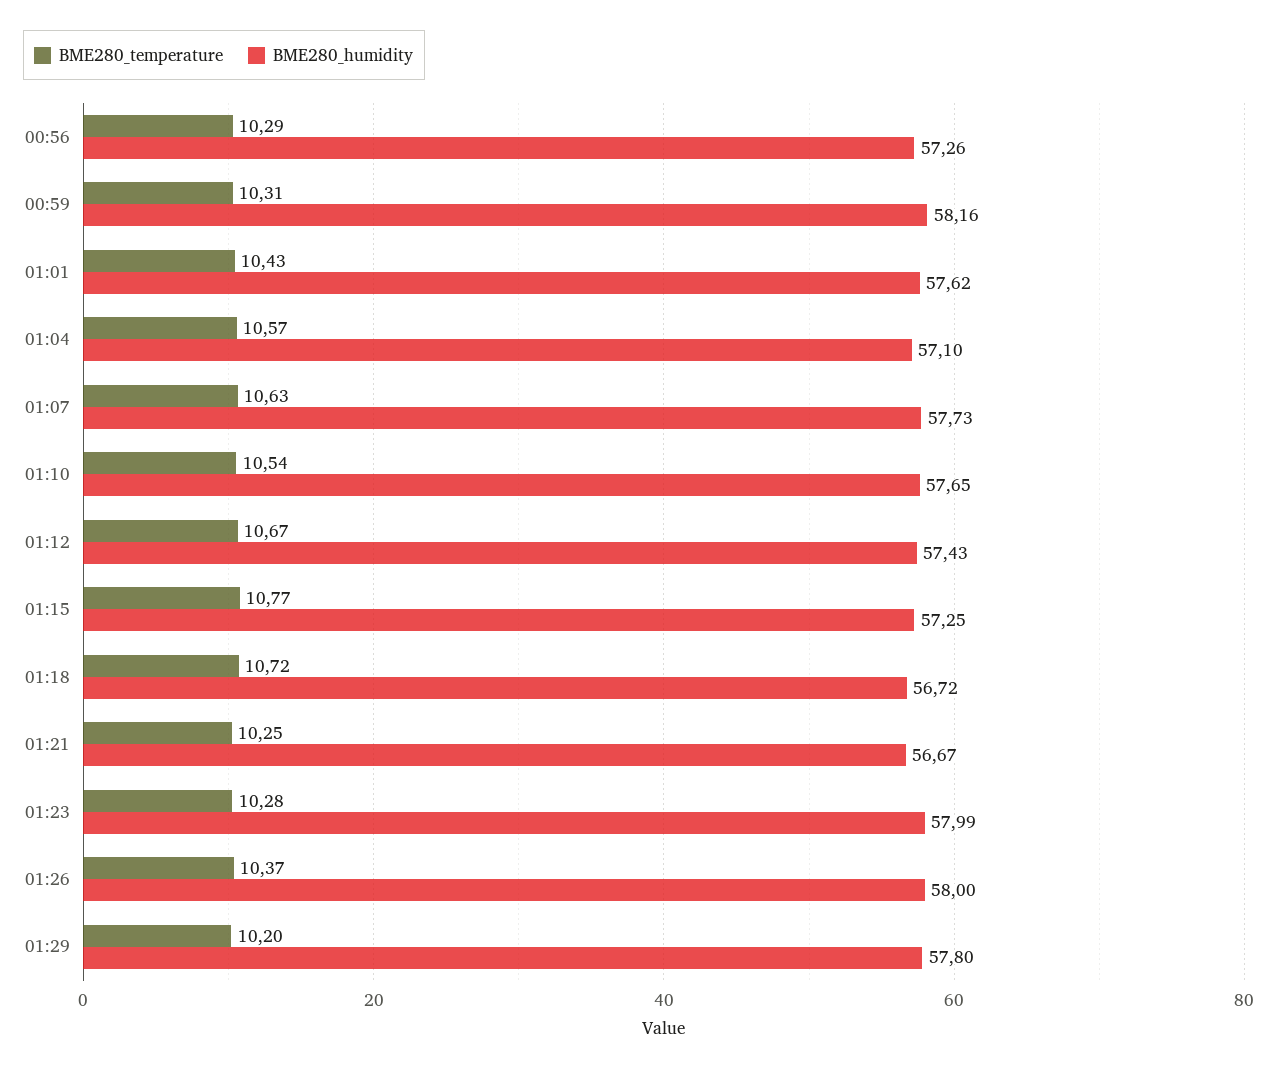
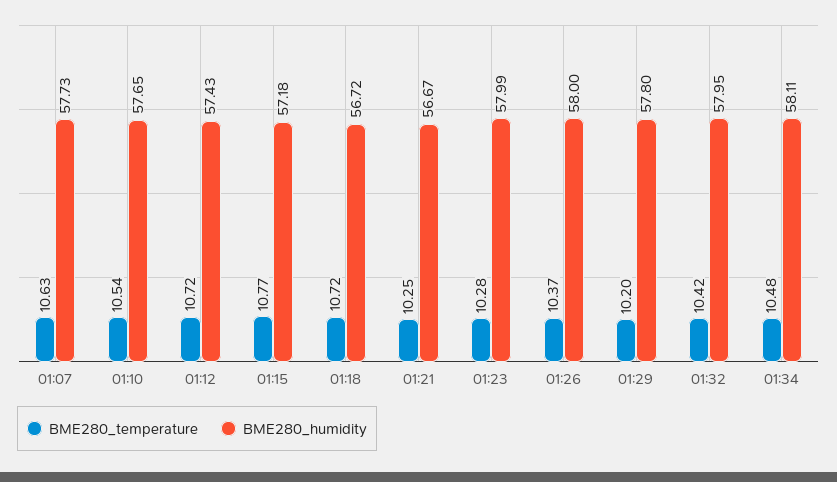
BME280_temperature, 00:56: 10.29 -> none
BME280_humidity, 00:56: 57.26 -> none
BME280_temperature, 00:59: 10.31 -> none
BME280_humidity, 00:59: 58.16 -> none
BME280_temperature, 01:01: 10.43 -> none
BME280_humidity, 01:01: 57.62 -> none
BME280_temperature, 01:04: 10.57 -> none
BME280_humidity, 01:04: 57.1 -> none
BME280_temperature, 01:12: 10.67 -> 10.72
BME280_humidity, 01:15: 57.25 -> 57.18
BME280_temperature, 01:32: none -> 10.42
BME280_humidity, 01:32: none -> 57.95
BME280_temperature, 01:34: none -> 10.48
BME280_humidity, 01:34: none -> 58.11

